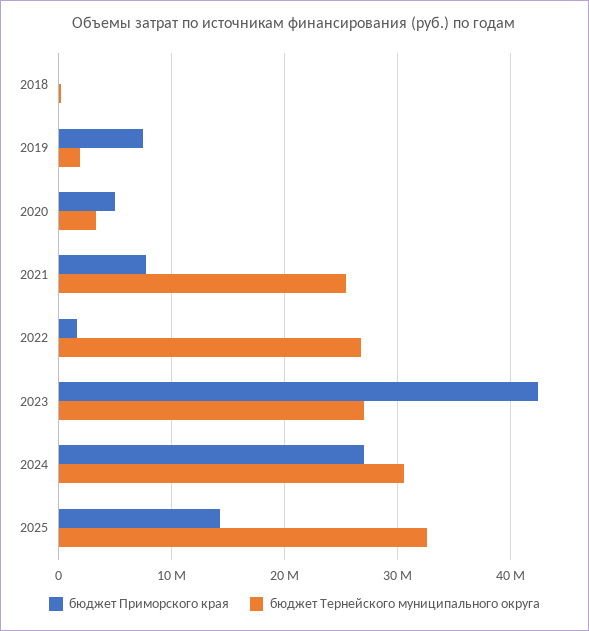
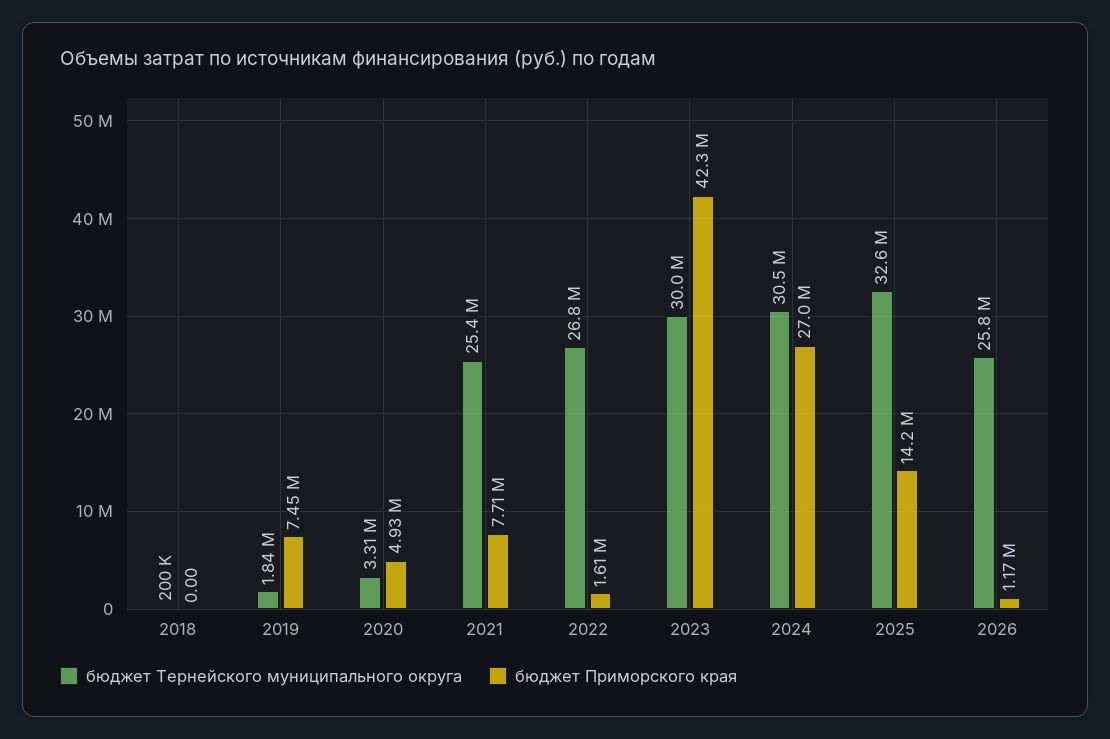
бюджет Тернейского муниципального округа, 2023: 27000000 -> 30000000
бюджет Тернейского муниципального округа, 2026: none -> 25800000
бюджет Приморского края, 2026: none -> 1170000

